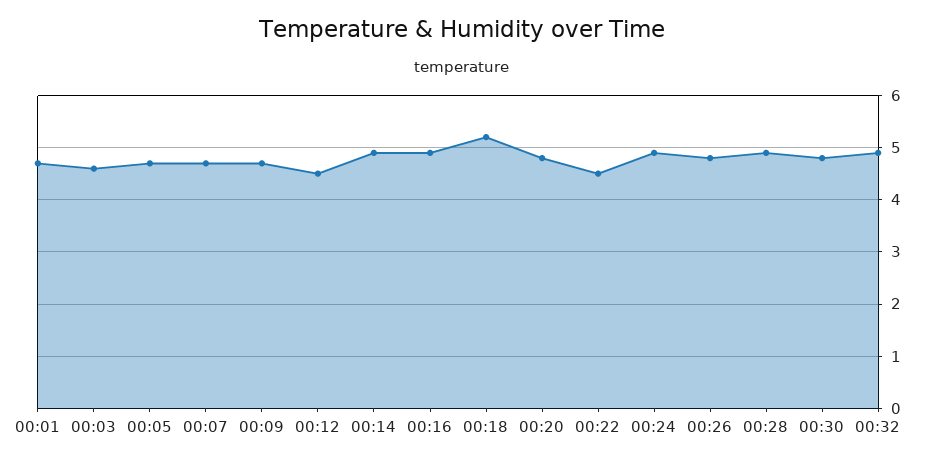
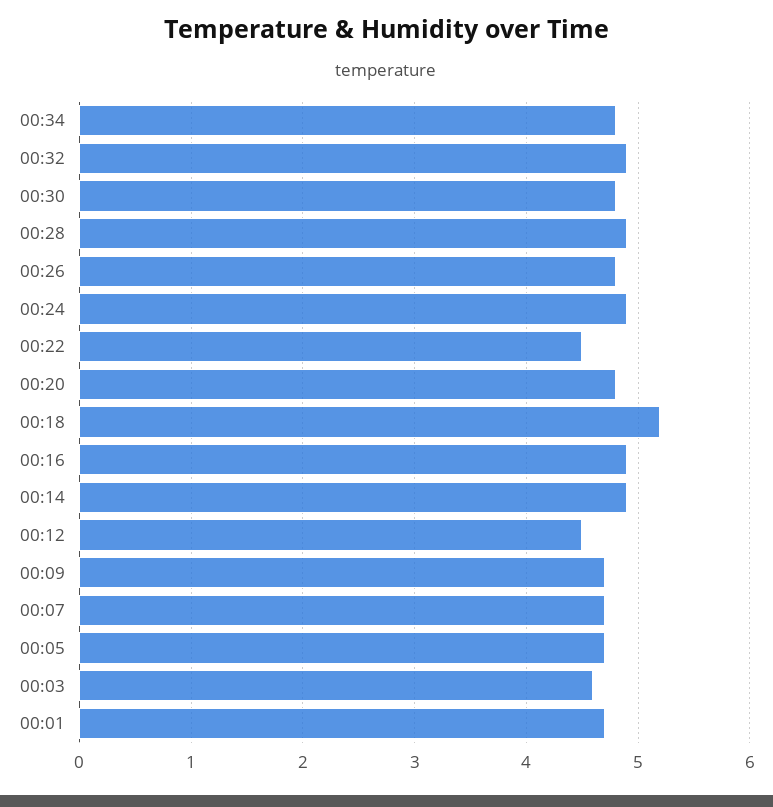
00:34: none -> 4.8

